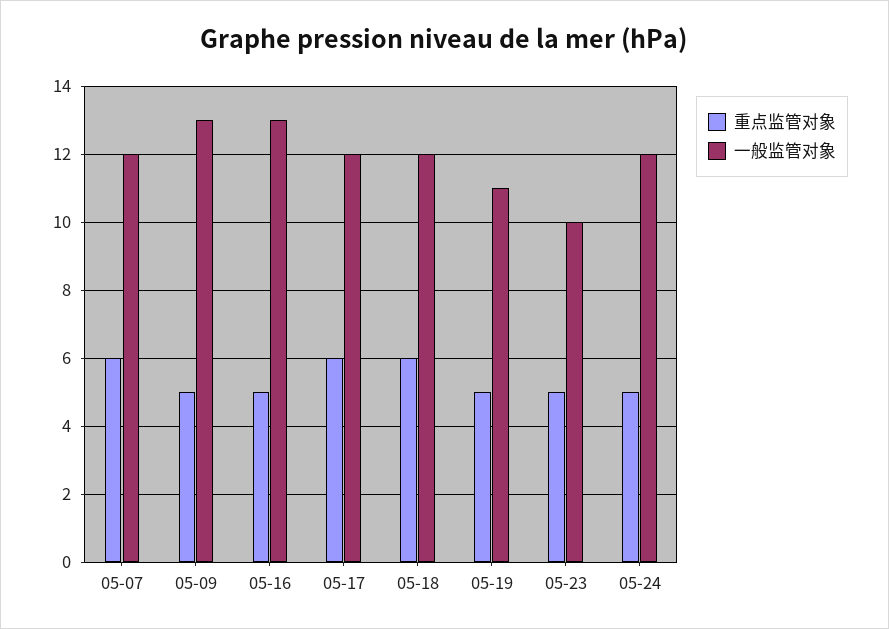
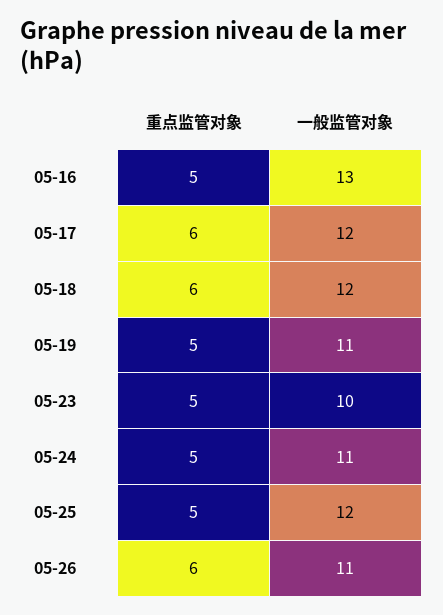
重点监管对象, 05-07: 6 -> none
一般监管对象, 05-07: 12 -> none
重点监管对象, 05-09: 5 -> none
一般监管对象, 05-09: 13 -> none
一般监管对象, 05-24: 12 -> 11
重点监管对象, 05-25: none -> 5
一般监管对象, 05-25: none -> 12
重点监管对象, 05-26: none -> 6
一般监管对象, 05-26: none -> 11

